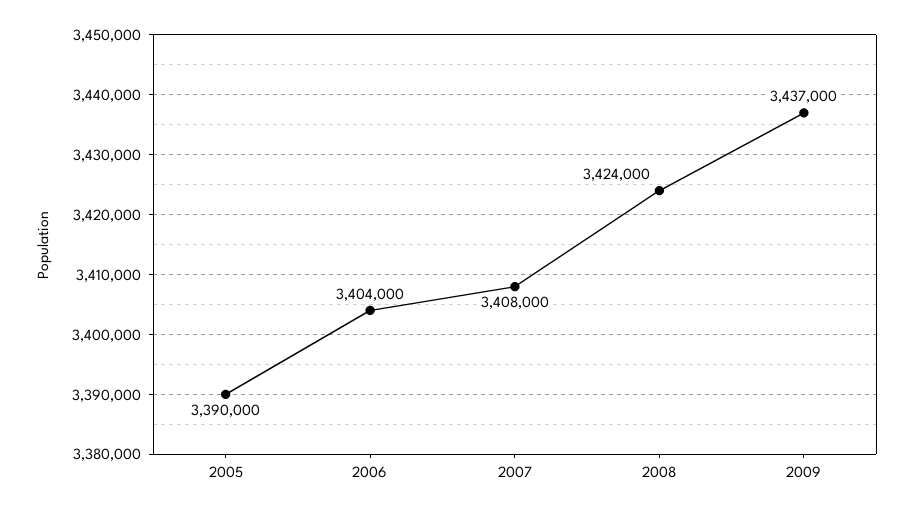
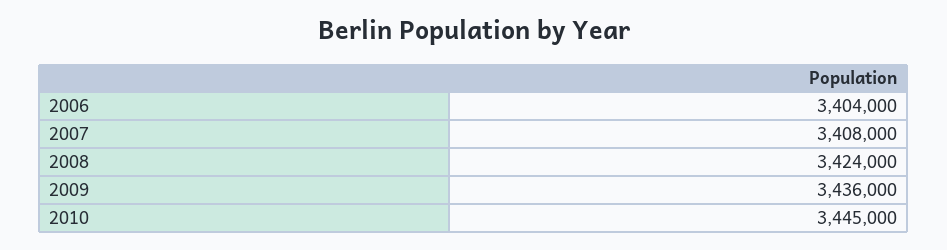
2005: 3390000 -> none
2009: 3437000 -> 3436000
2010: none -> 3445000

